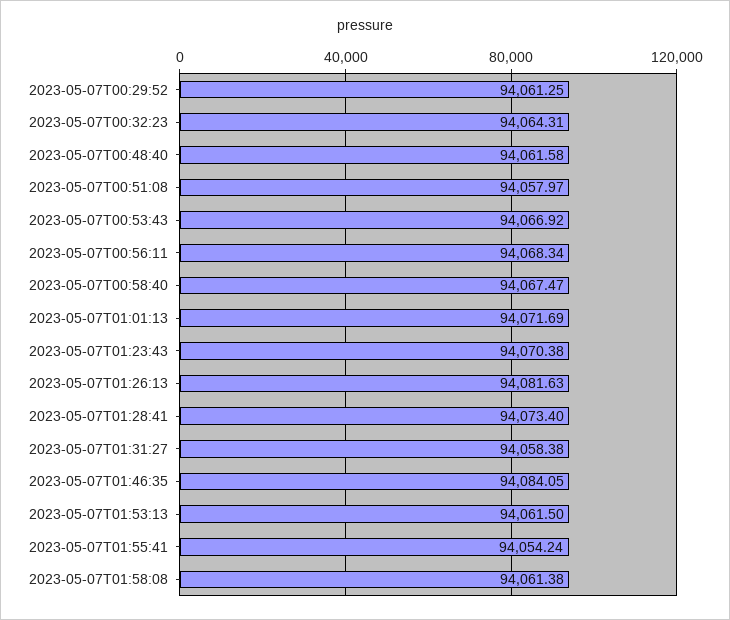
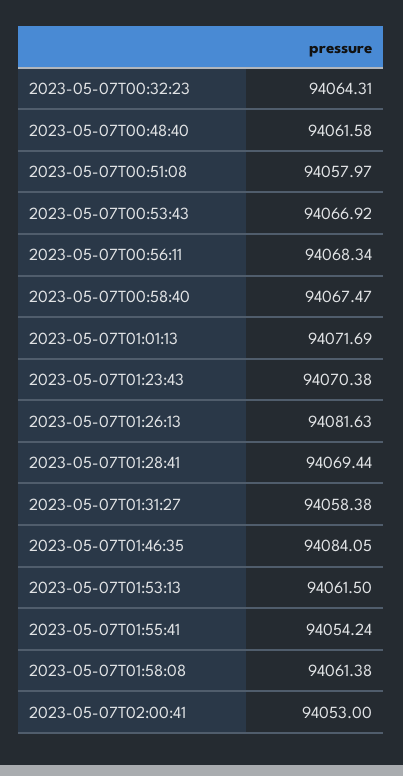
2023-05-07T00:29:52: 94061.25 -> none
2023-05-07T01:28:41: 94073.4 -> 94069.44
2023-05-07T02:00:41: none -> 94053

